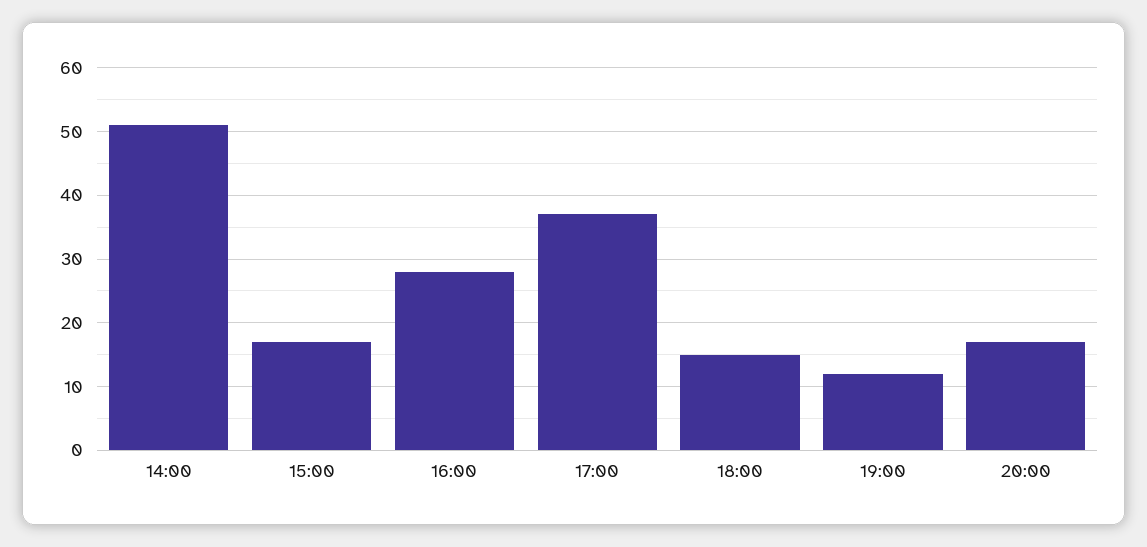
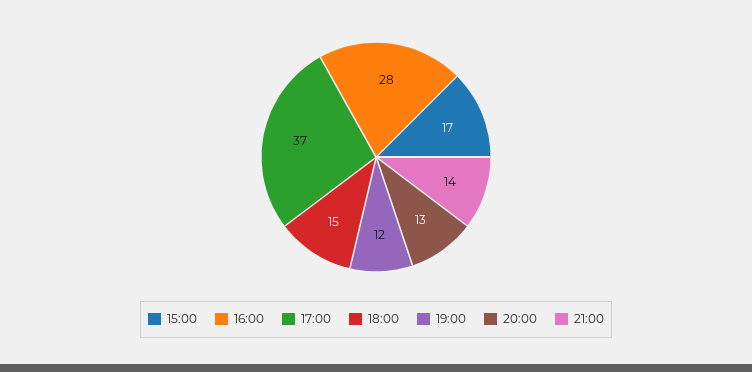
14:00: 51 -> none
20:00: 17 -> 13
21:00: none -> 14

